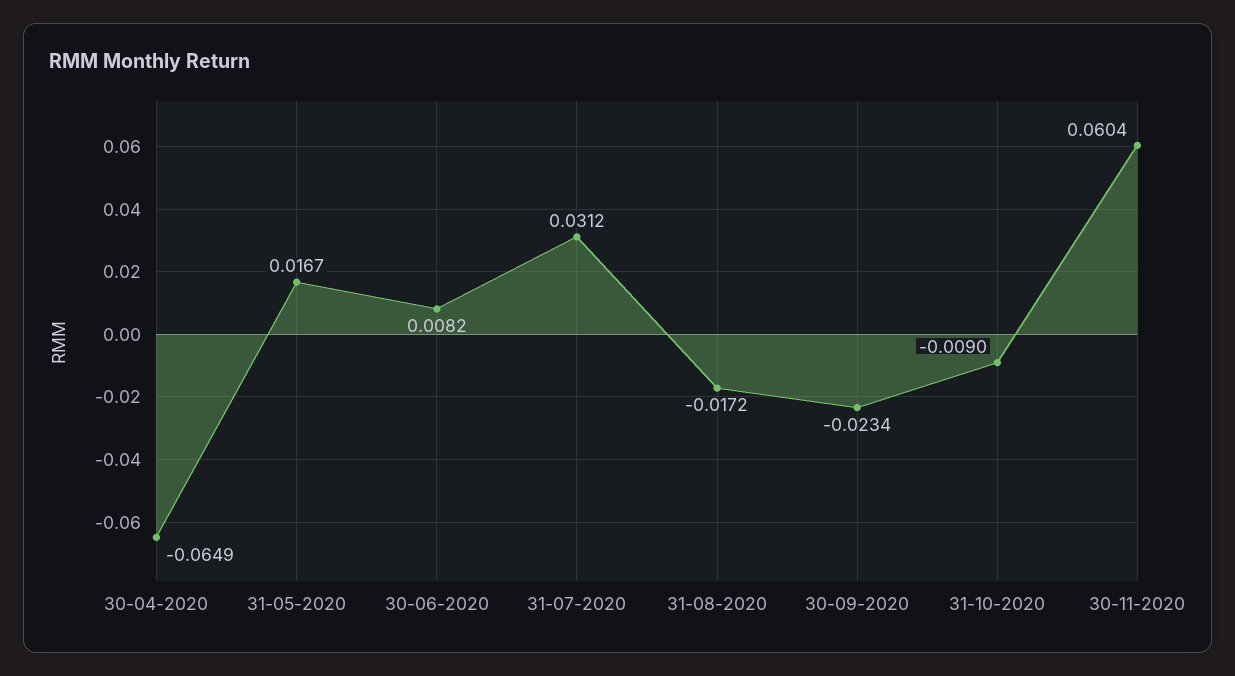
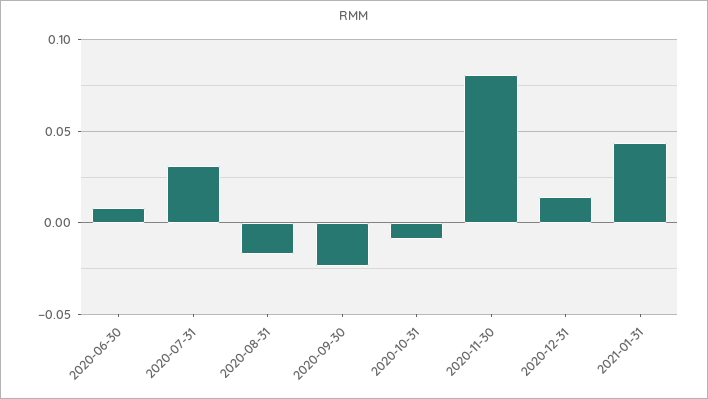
30-04-2020: -0.0649 -> none
31-05-2020: 0.0167 -> none
30-11-2020: 0.0604 -> 0.08
2020-12-31: none -> 0.015
2021-01-31: none -> 0.045

